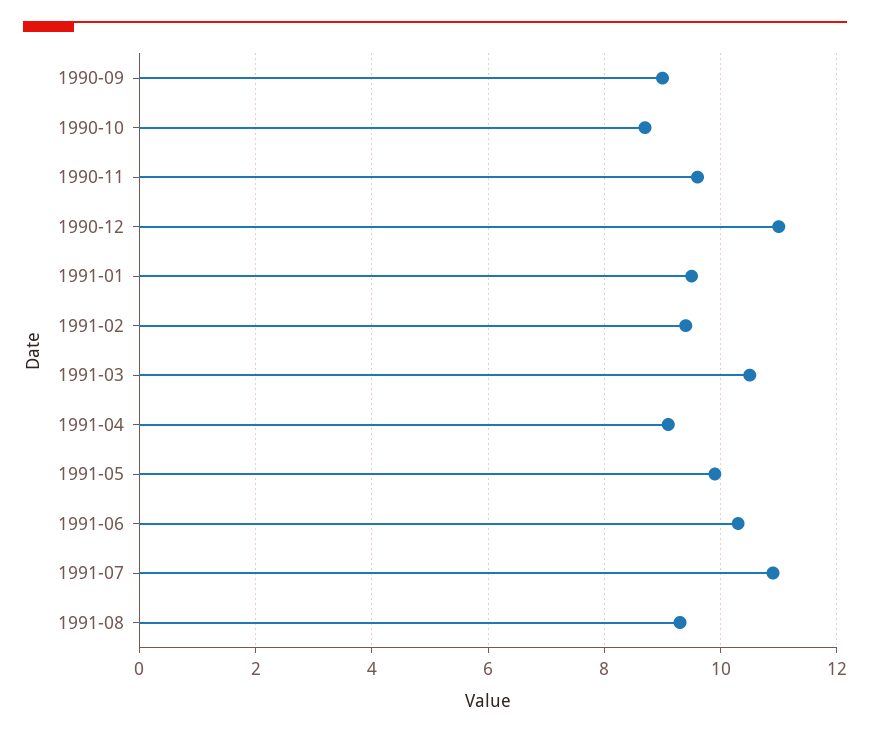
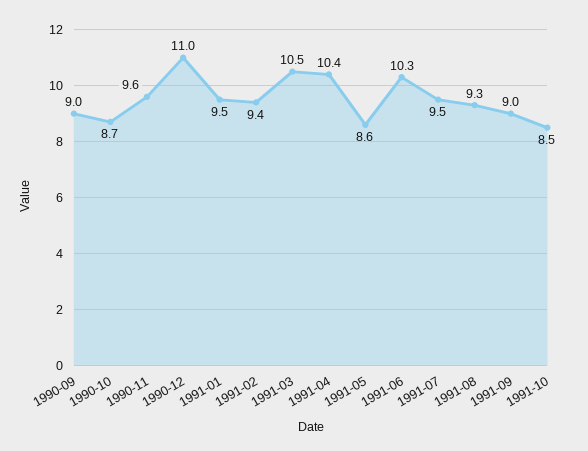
1991-04: 9 -> 10.4
1991-05: 10 -> 8.6
1991-07: 11 -> 9.5
1991-09: none -> 9
1991-10: none -> 8.5

